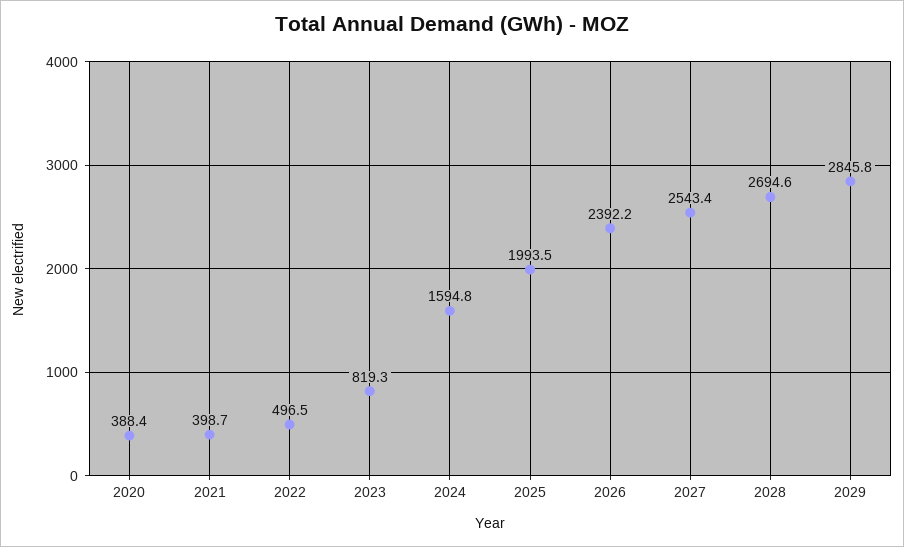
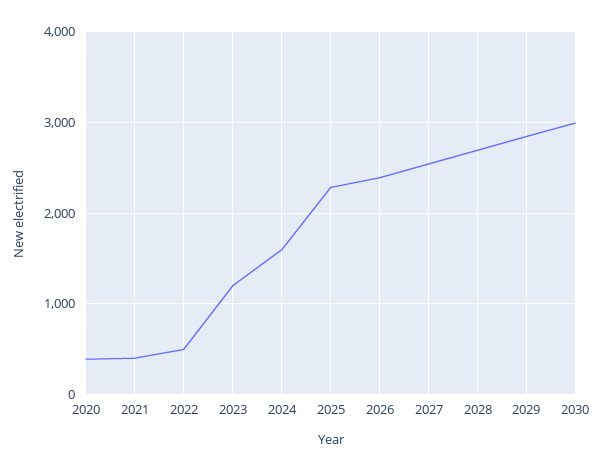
2023: 819.3 -> 1200
2025: 1993.5 -> 2300
2030: none -> 3000

